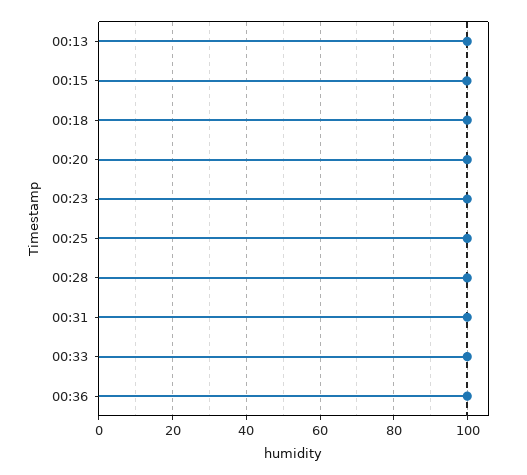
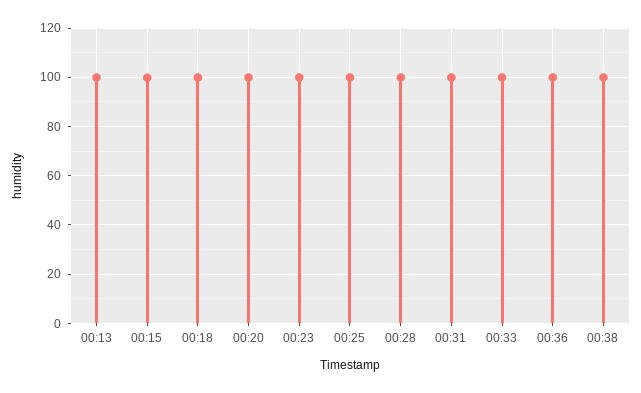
00:38: none -> 100

